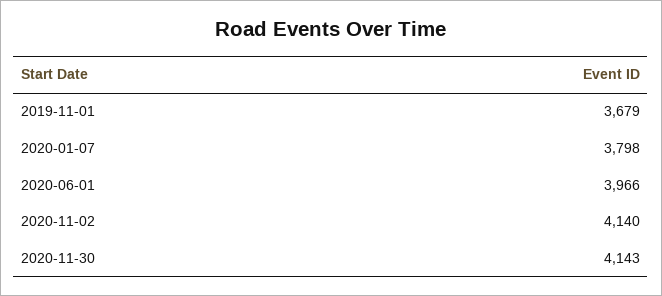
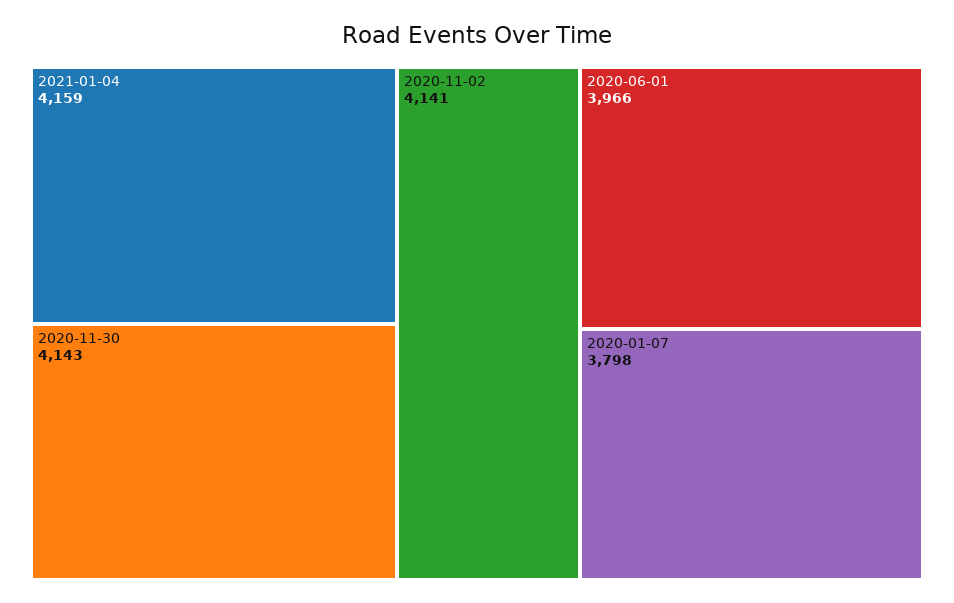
2019-11-01: 3679 -> none
2020-11-02: 4140 -> 4141
2021-01-04: none -> 4159

